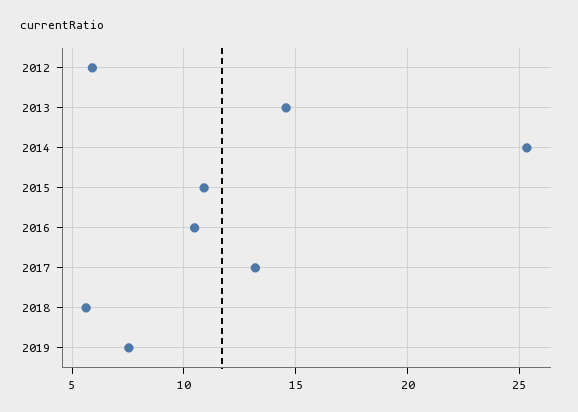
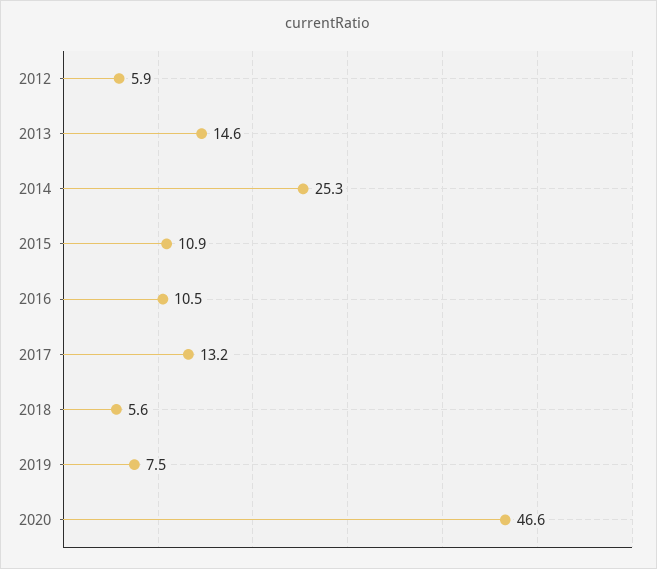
2020: none -> 46.6

